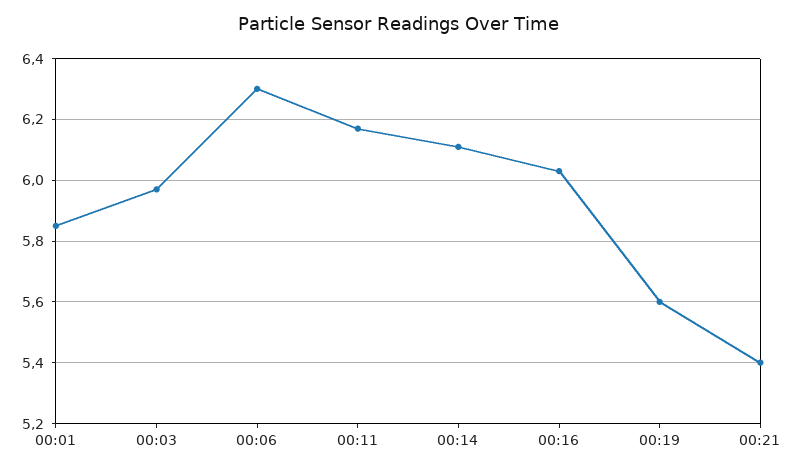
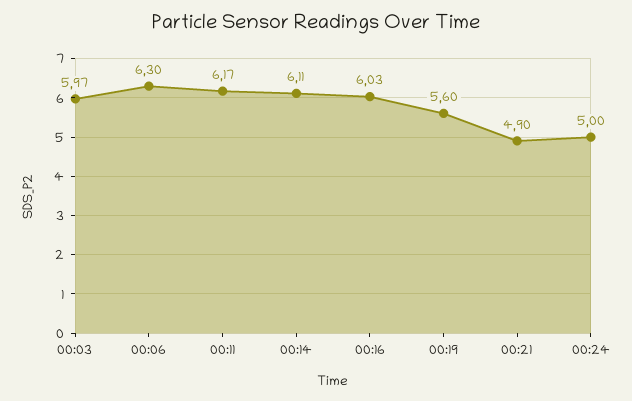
00:01: 5.85 -> none
00:21: 5.4 -> 4.9
00:24: none -> 5

